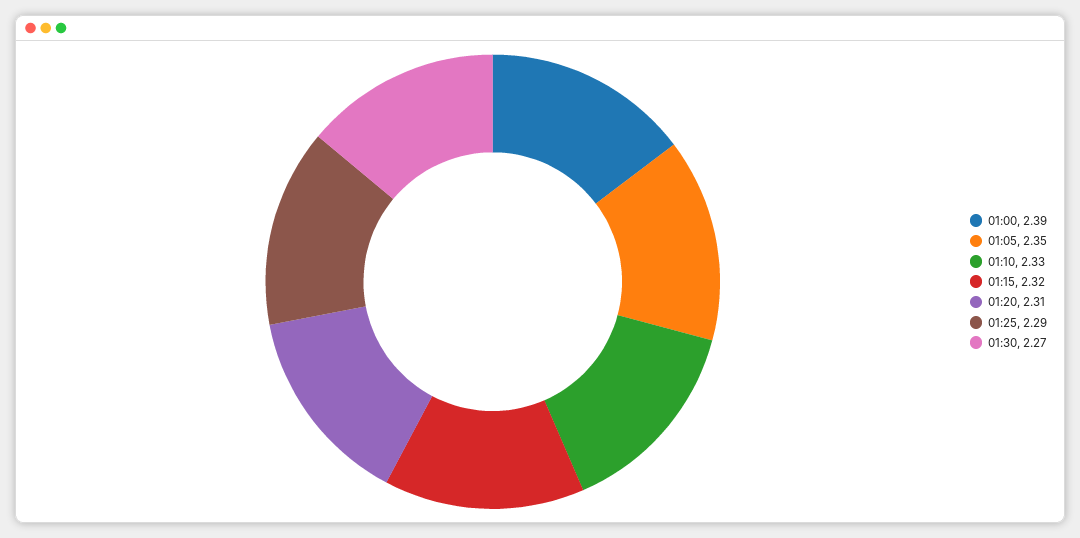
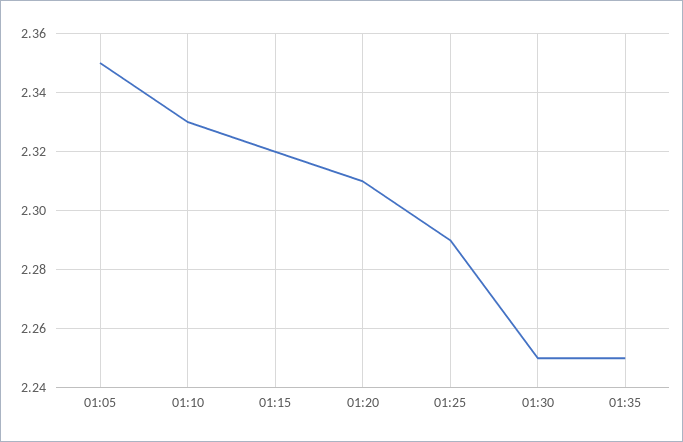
01:00: 2.39 -> none
01:30: 2.27 -> 2.25
01:35: none -> 2.25

